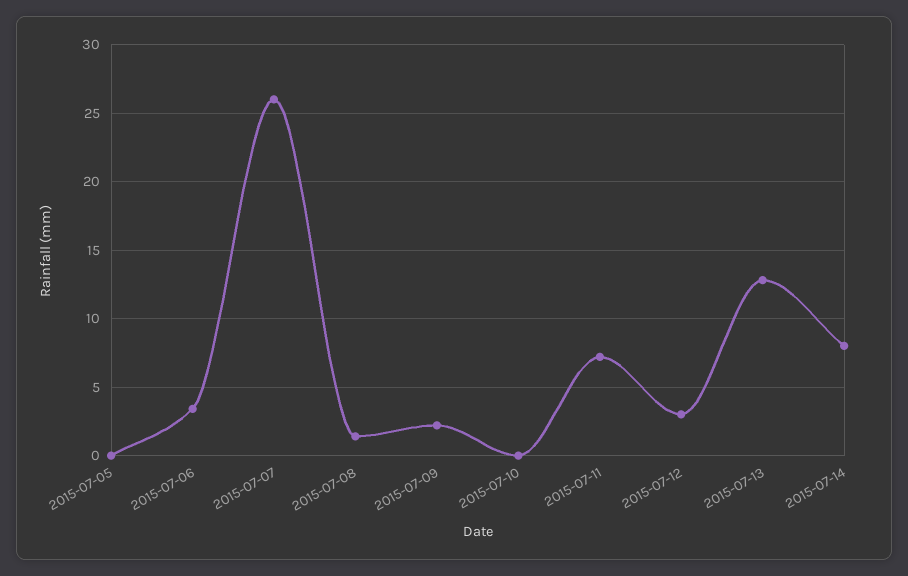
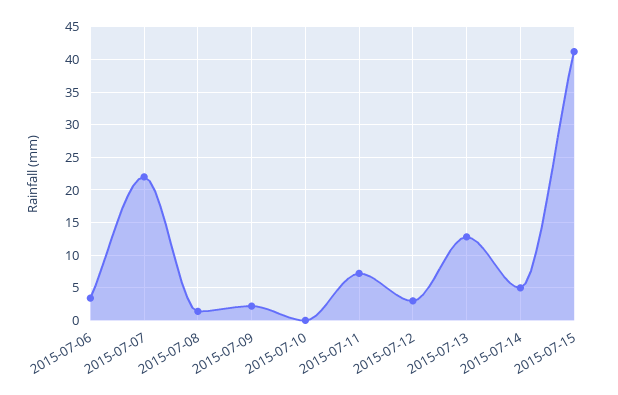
2015-07-05: 0 -> none
2015-07-07: 26 -> 22
2015-07-14: 8 -> 5
2015-07-15: none -> 41

